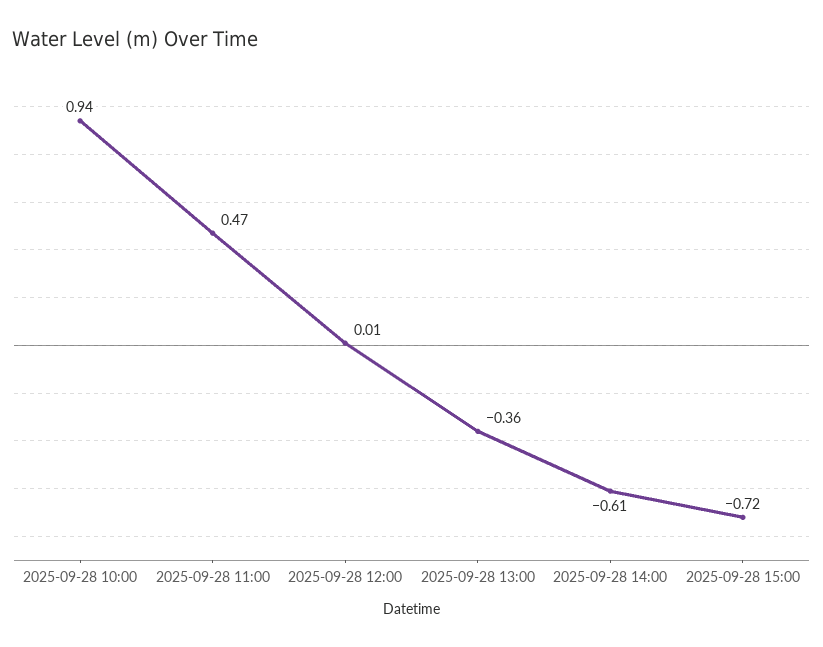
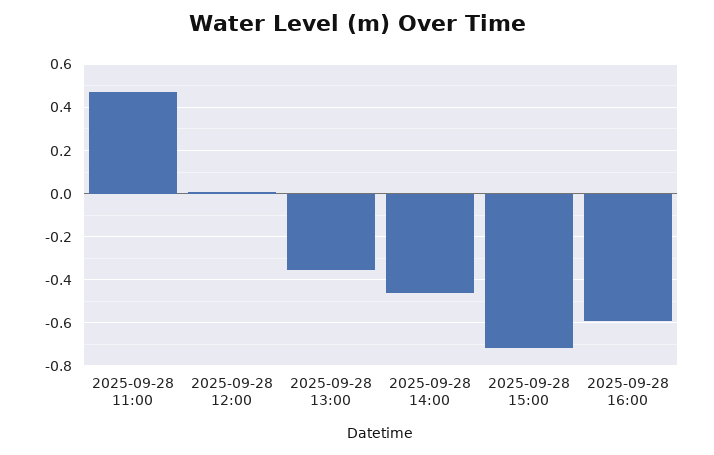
2025-09-28 10:00: 0.94 -> none
2025-09-28 14:00: -0.61 -> -0.45
2025-09-28 16:00: none -> -0.6

